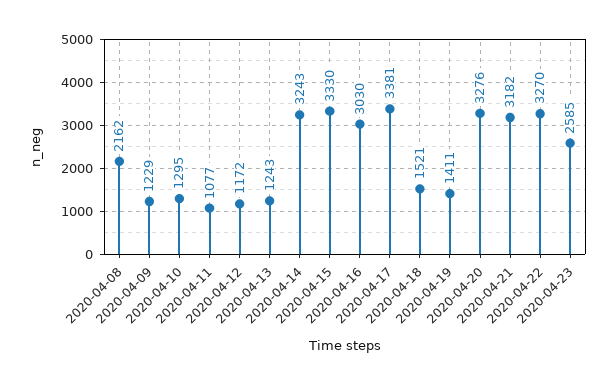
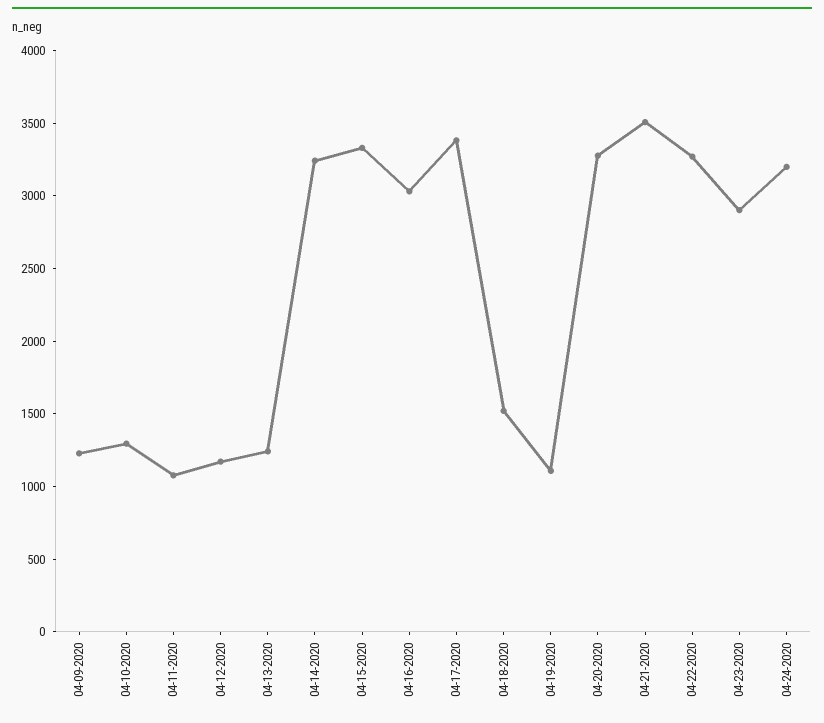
2020-04-08: 2162 -> none
2020-04-19: 1411 -> 1100
2020-04-21: 3182 -> 3500
2020-04-23: 2585 -> 2900
04-24-2020: none -> 3200

